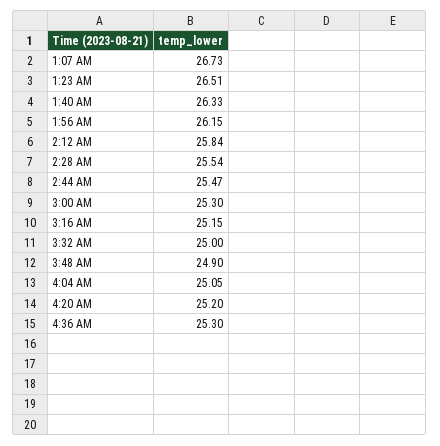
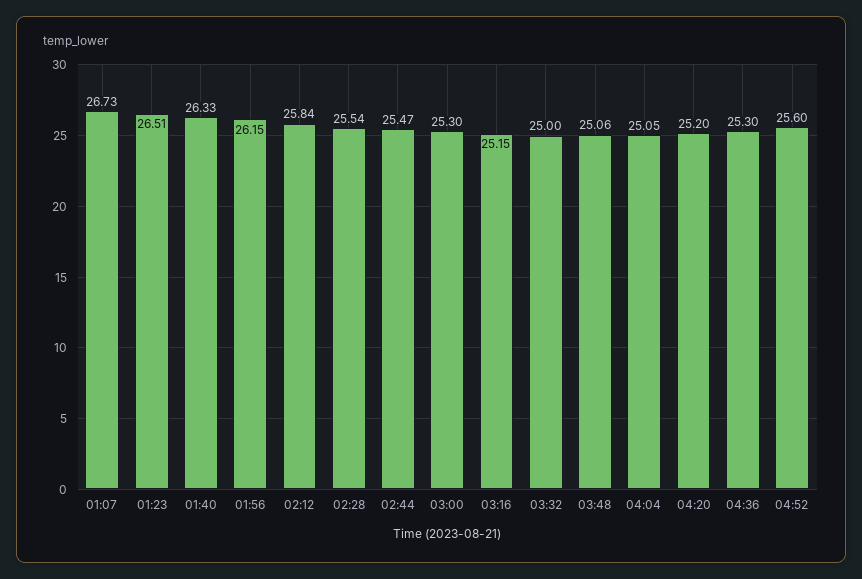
3:48 AM: 24.9 -> 25.06
04:52: none -> 25.6

